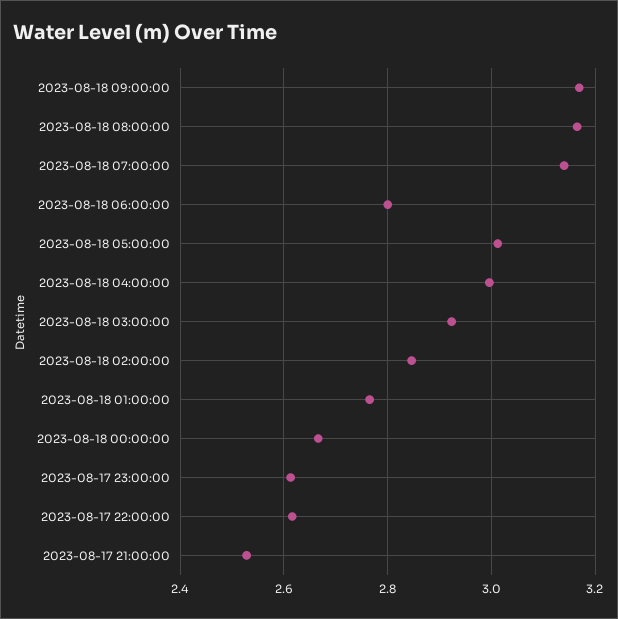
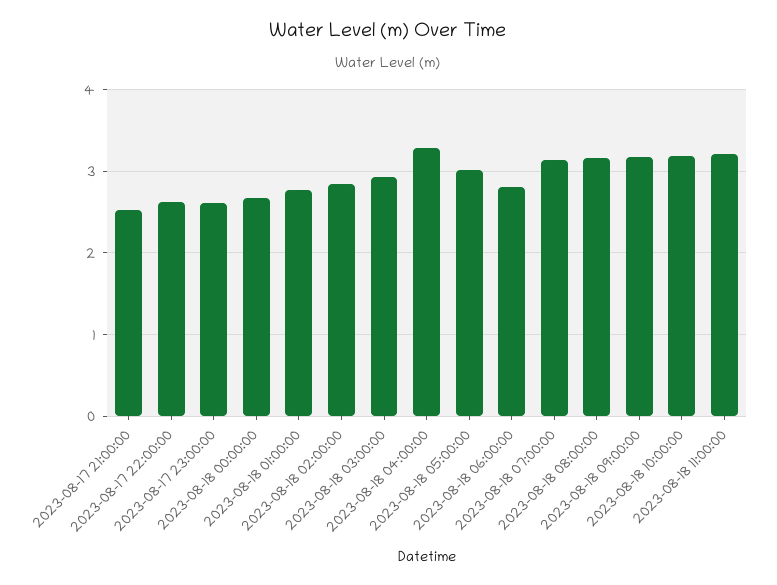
2023-08-18 04:00:00: 3 -> 3.3
2023-08-18 10:00:00: none -> 3.2
2023-08-18 11:00:00: none -> 3.2

